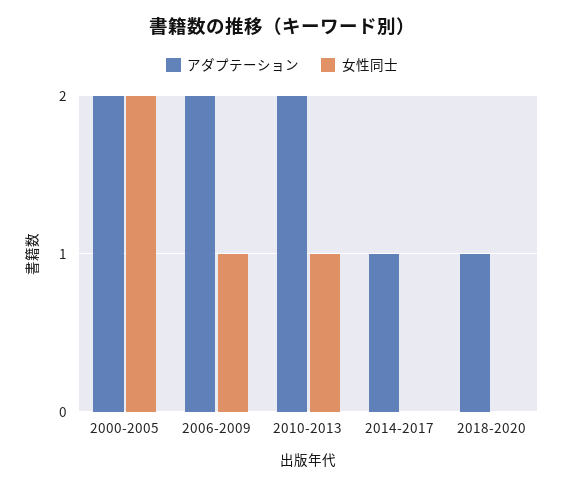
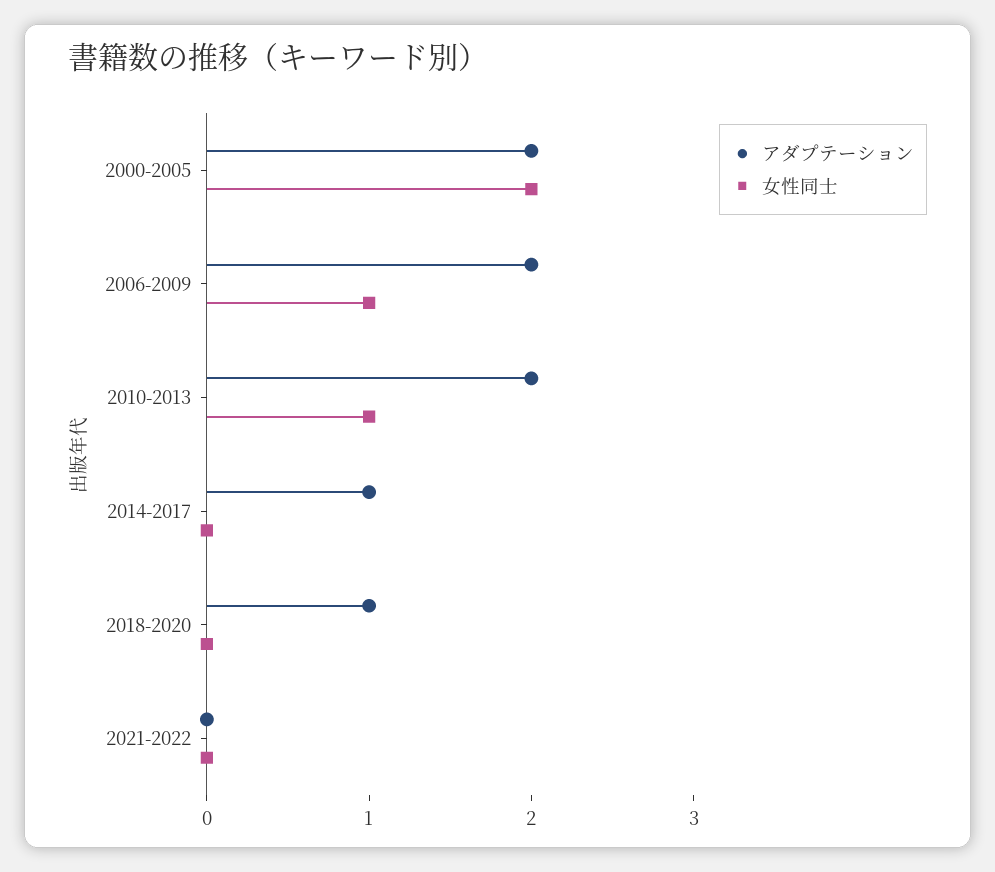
アダプテーション, 2021-2022: none -> 0
女性同士, 2021-2022: none -> 0

